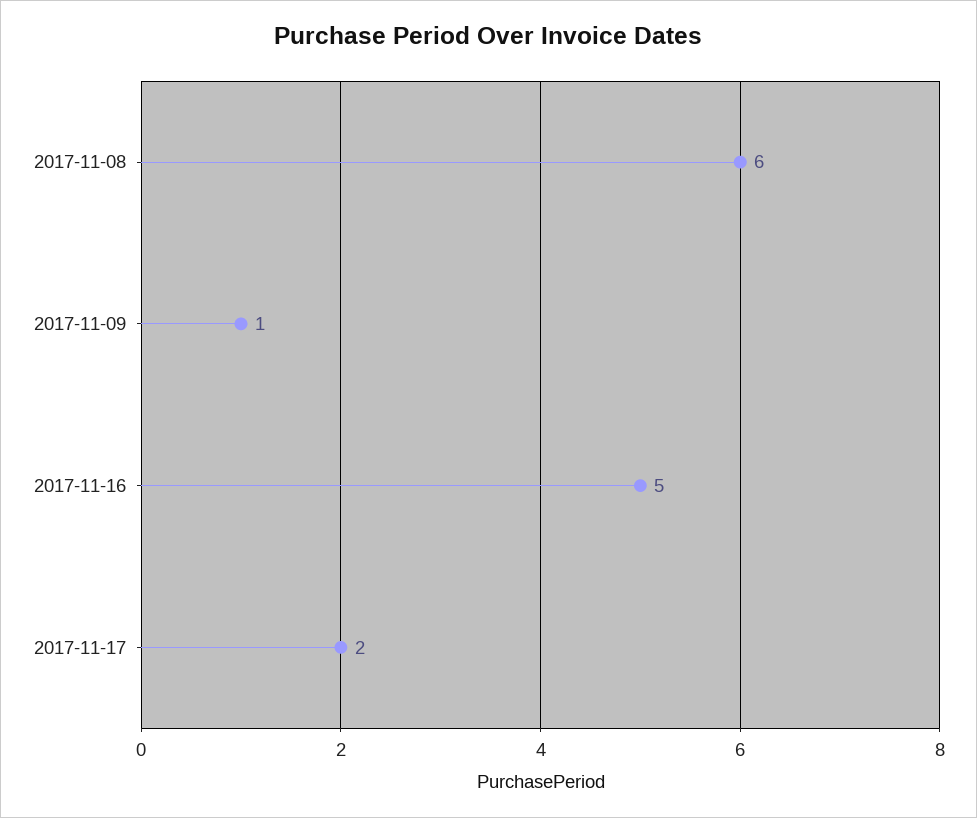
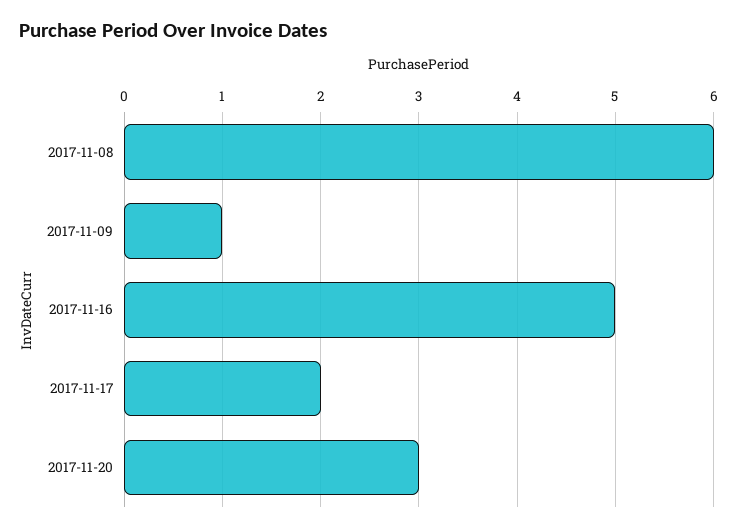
2017-11-20: none -> 3

